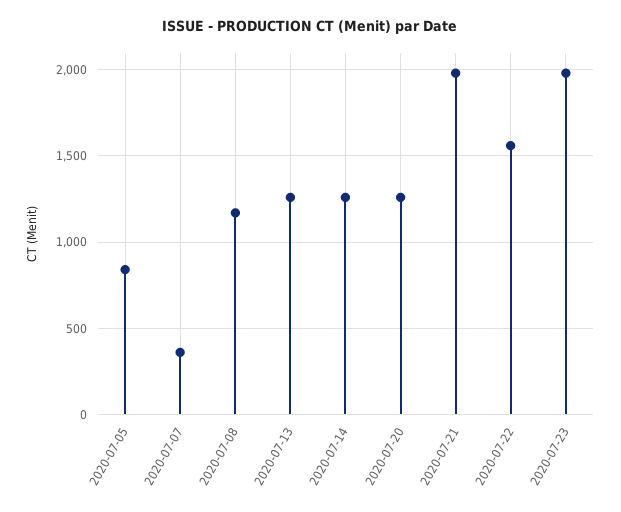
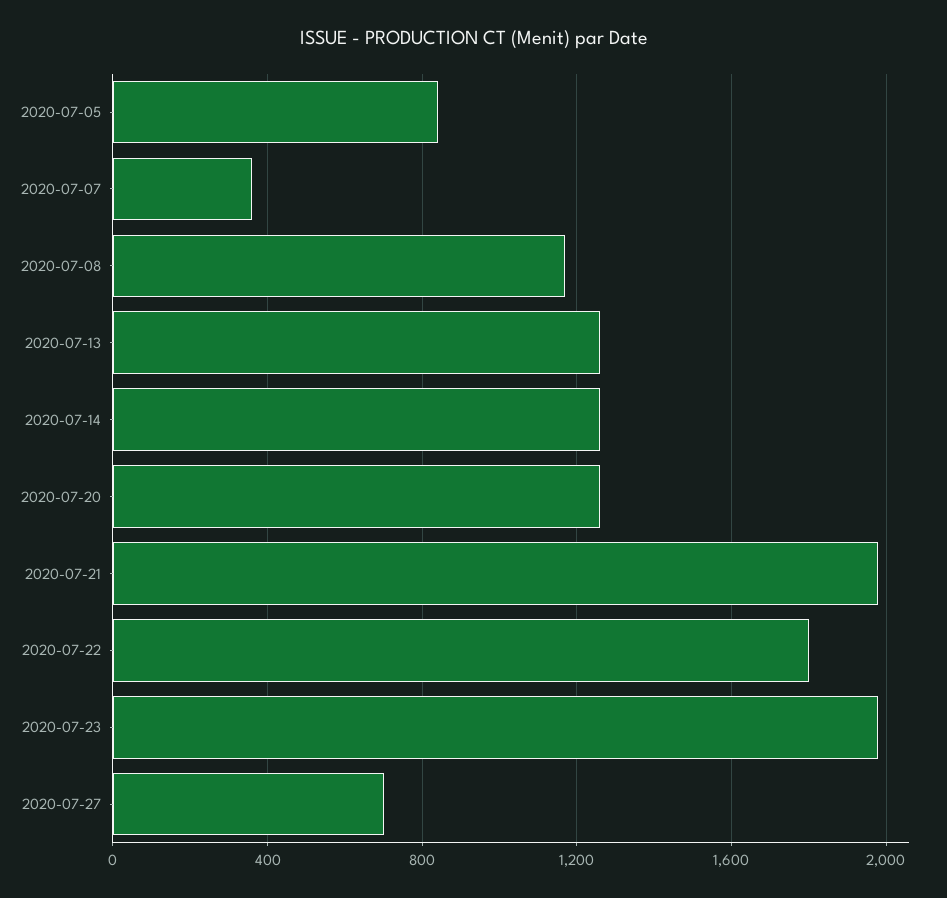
2020-07-22: 1550 -> 1800
2020-07-27: none -> 700

